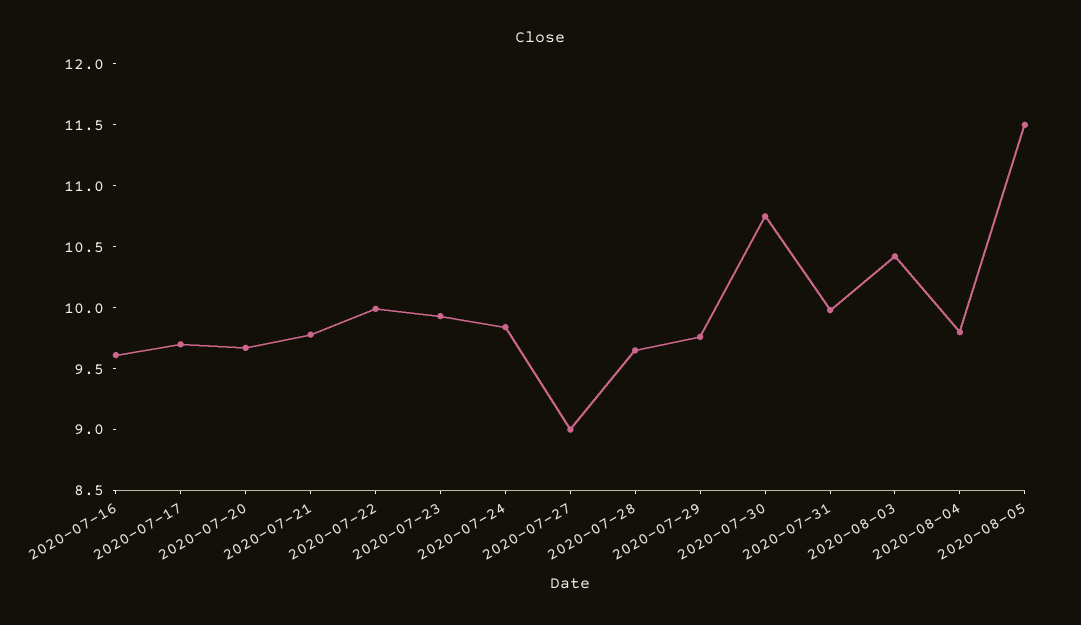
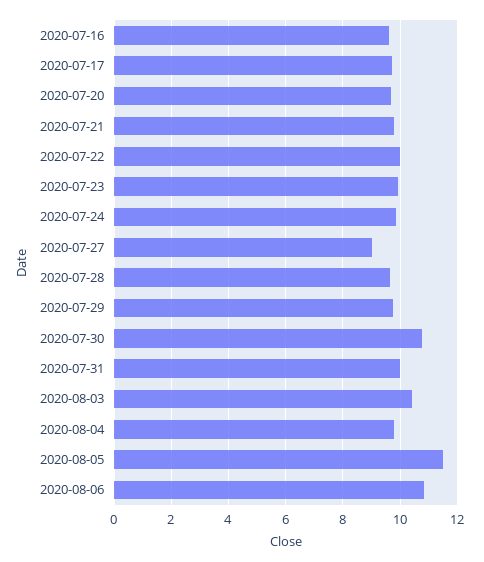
2020-08-06: none -> 10.75

